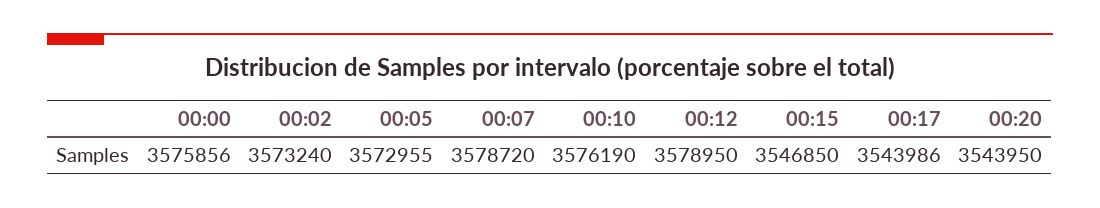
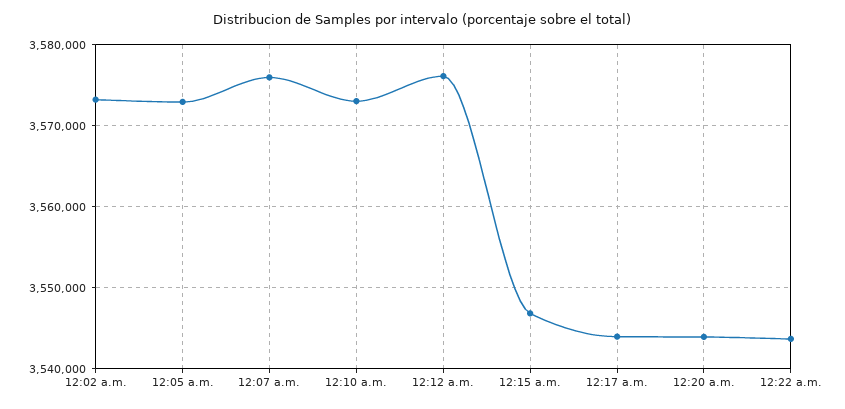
00:00: 3575856 -> none
00:07: 3578720 -> 3576000
00:10: 3576190 -> 3573000
00:12: 3578950 -> 3576000
12:22 a.m.: none -> 3544000

